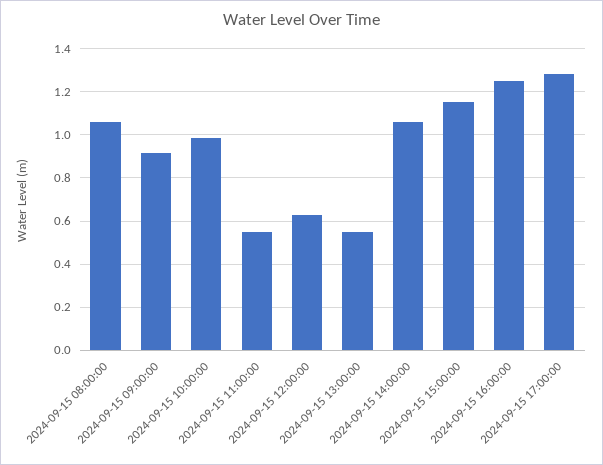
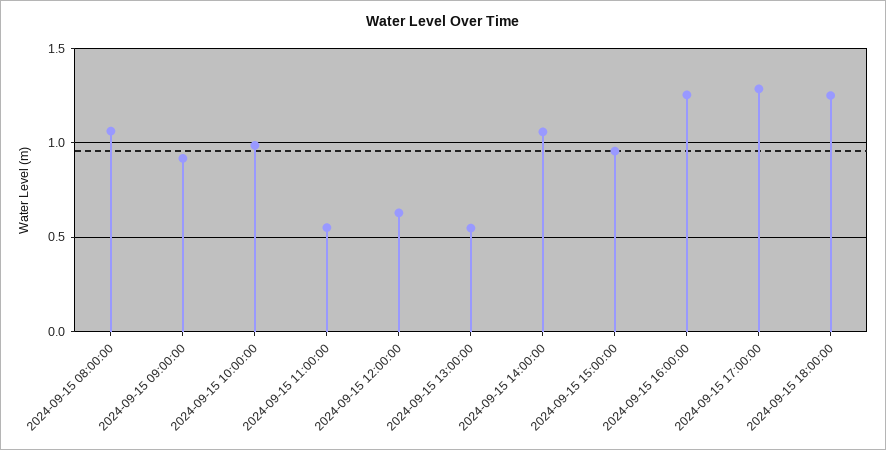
2024-09-15 15:00:00: 1.15 -> 0.95
2024-09-15 18:00:00: none -> 1.25

